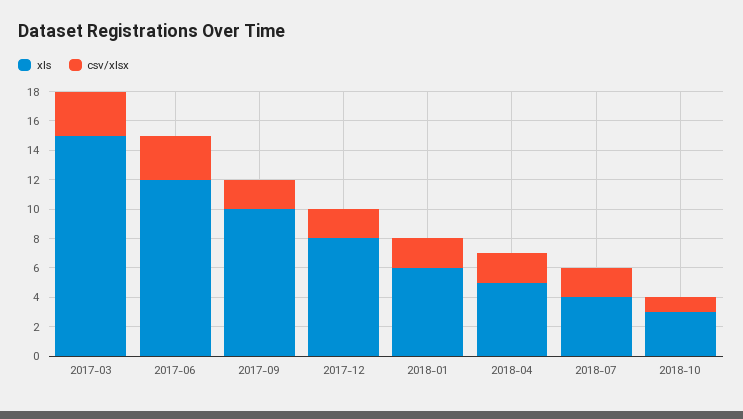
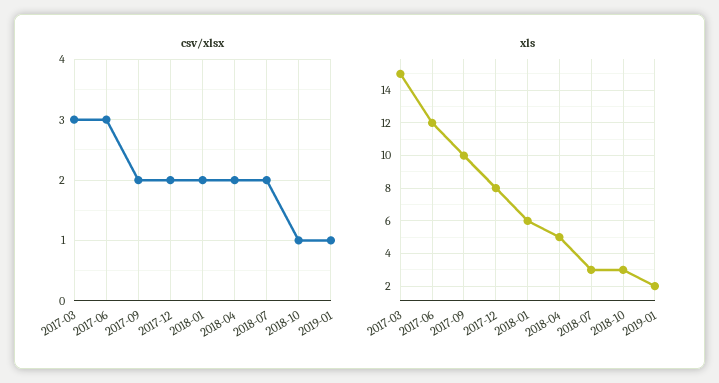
xls, 2018-07: 4 -> 3
csv/xlsx, 2019-01: none -> 1
xls, 2019-01: none -> 2

